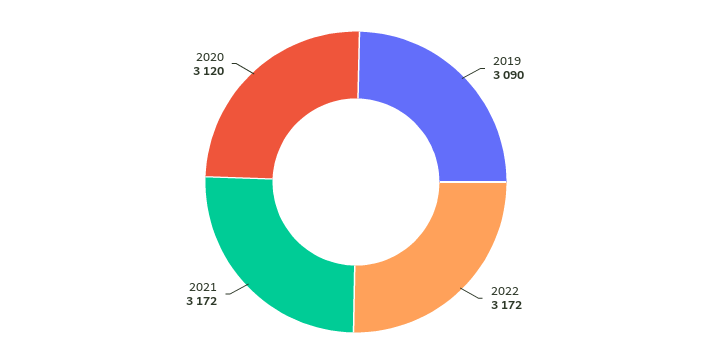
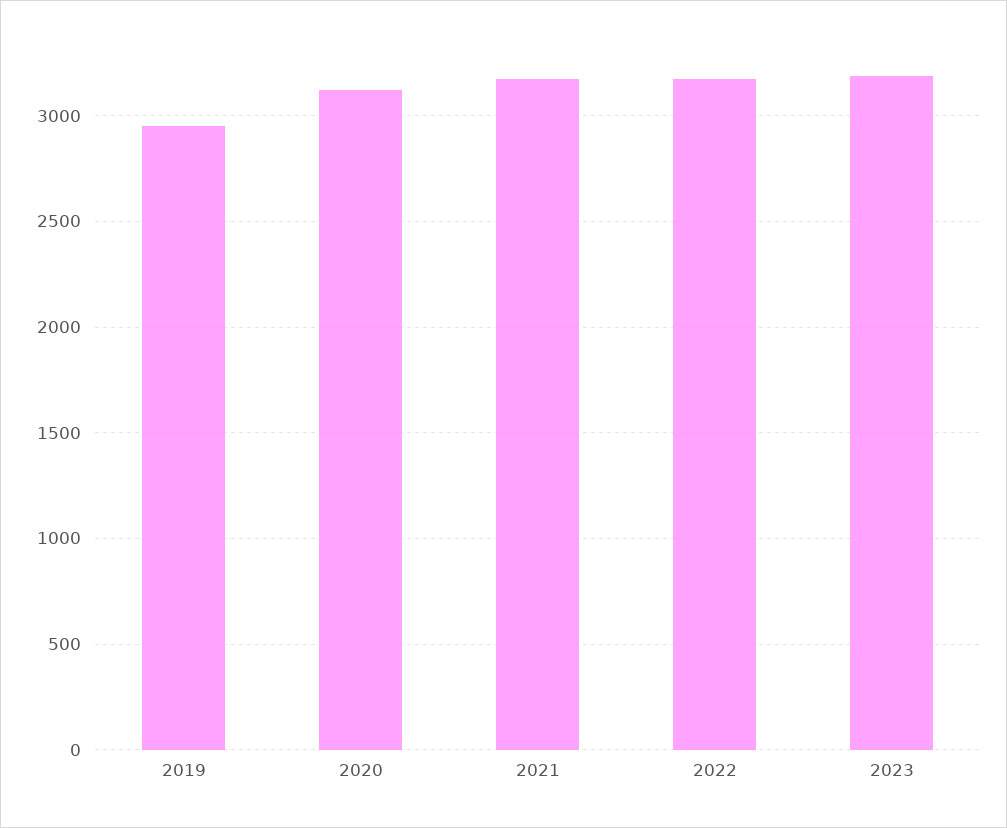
2019: 3090 -> 2950
2023: none -> 3200

